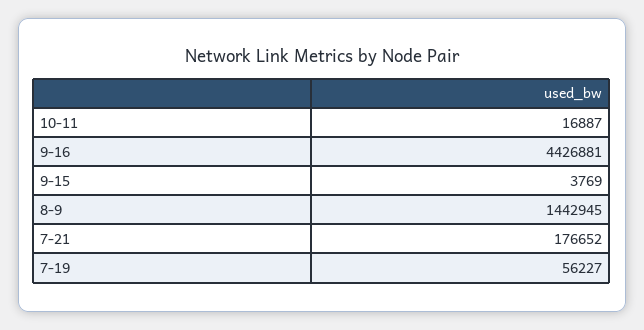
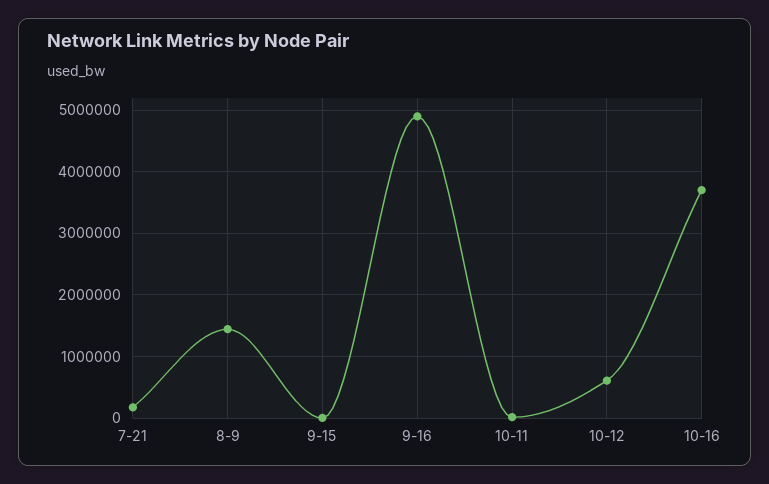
9-16: 4426881 -> 4900000
7-19: 56227 -> none
10-12: none -> 600000
10-16: none -> 3700000

